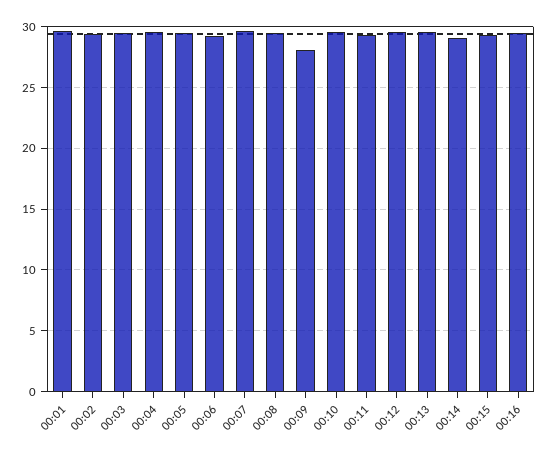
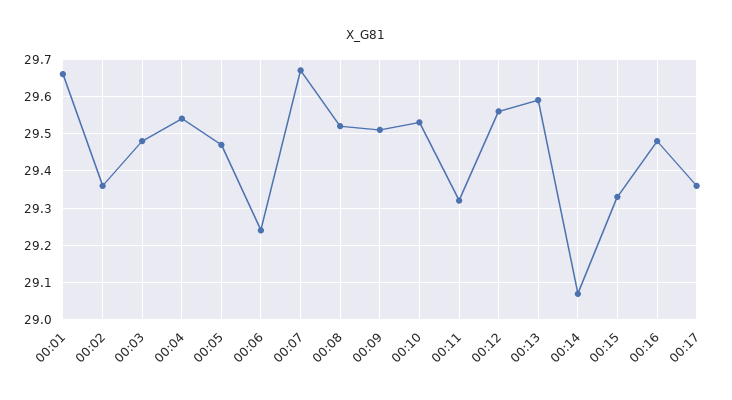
00:09: 28 -> 29.5
00:17: none -> 29.35

